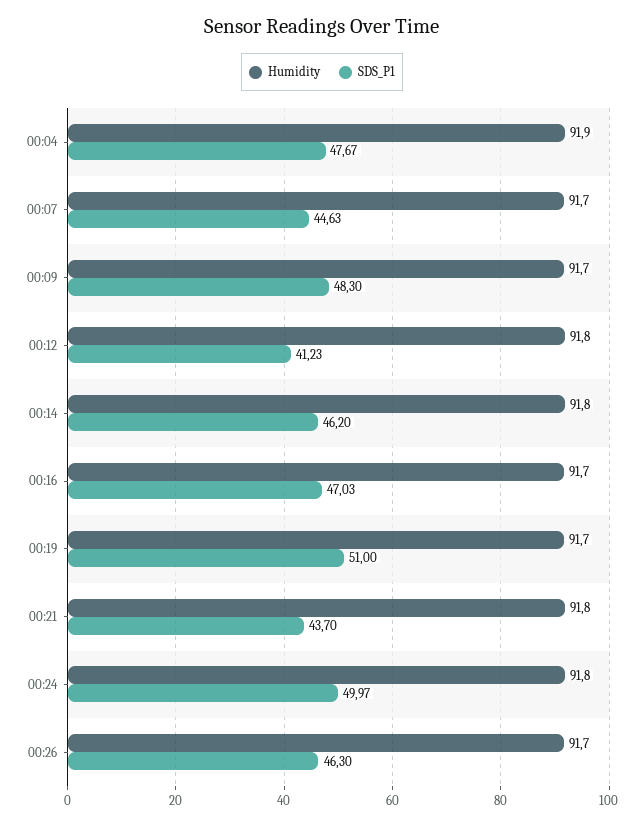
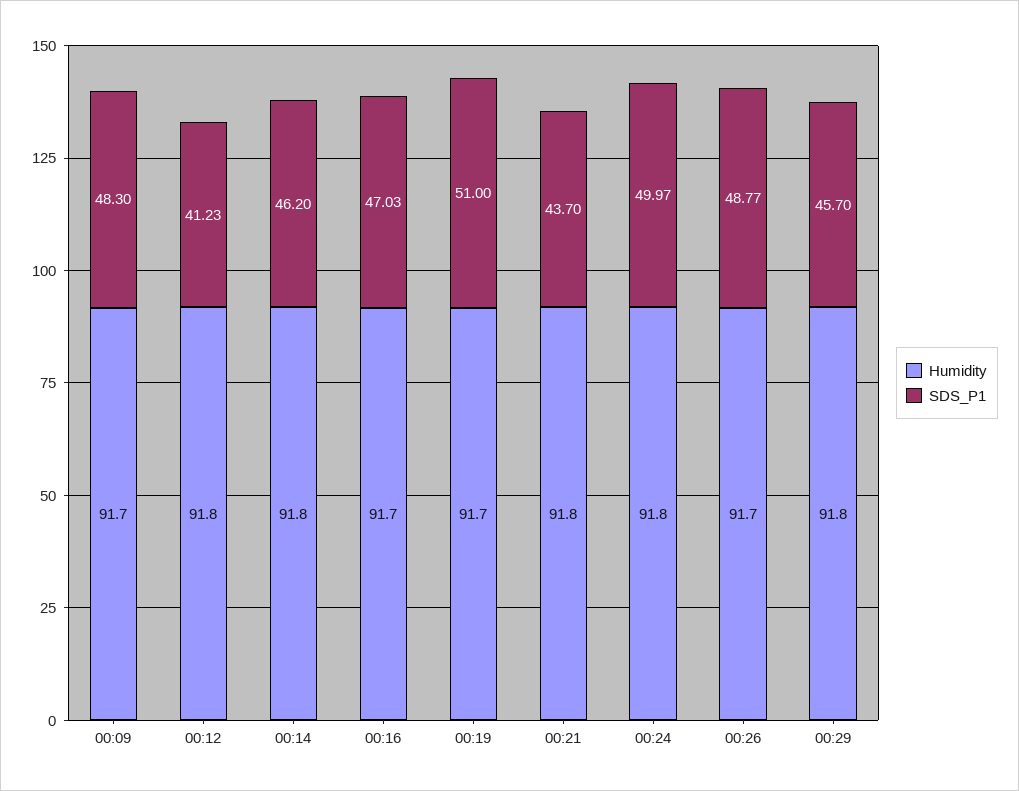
Humidity, 00:04: 91.9 -> none
SDS_P1, 00:04: 47.67 -> none
Humidity, 00:07: 91.7 -> none
SDS_P1, 00:07: 44.63 -> none
SDS_P1, 00:26: 46.3 -> 48.77
Humidity, 00:29: none -> 91.8
SDS_P1, 00:29: none -> 45.7

